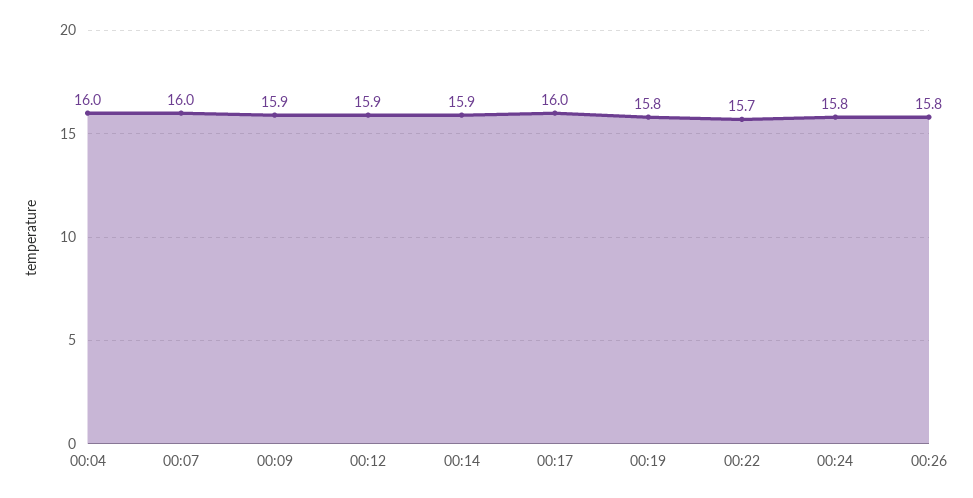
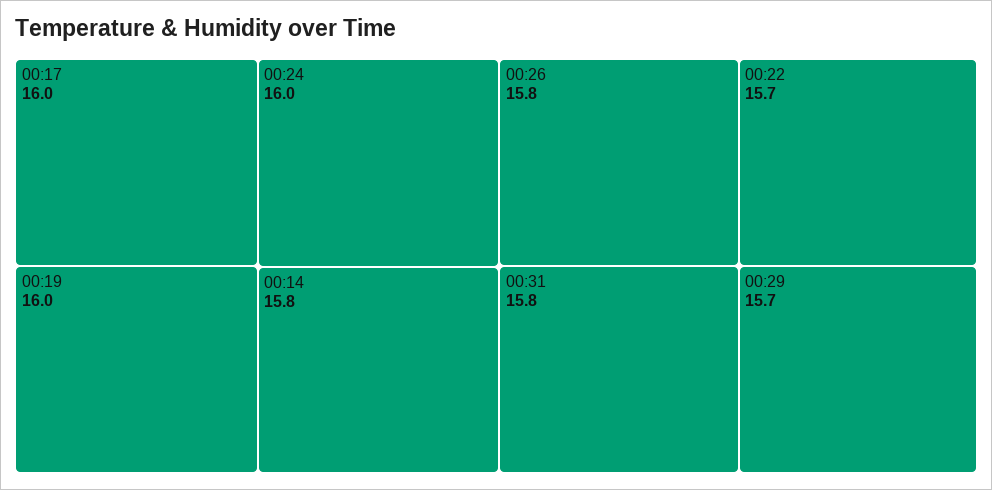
00:04: 16 -> none
00:07: 16 -> none
00:09: 15.9 -> none
00:12: 15.9 -> none
00:14: 15.9 -> 15.8
00:19: 15.8 -> 16
00:24: 15.8 -> 16
00:31: none -> 15.8
00:29: none -> 15.7

